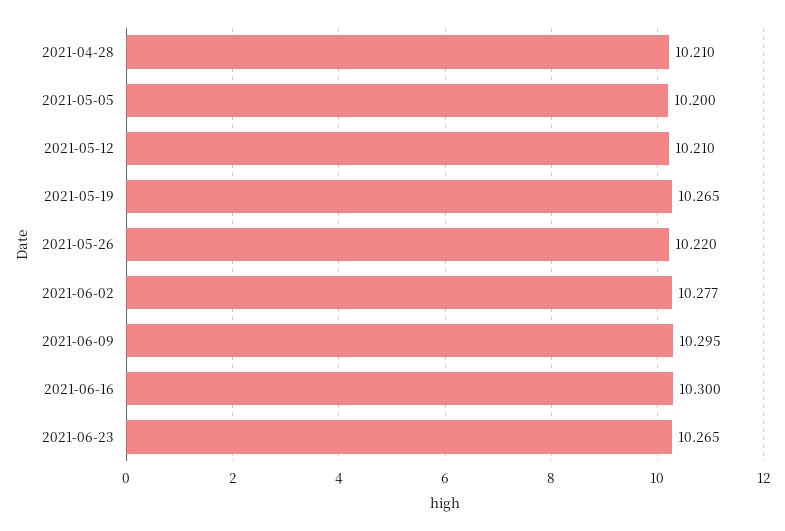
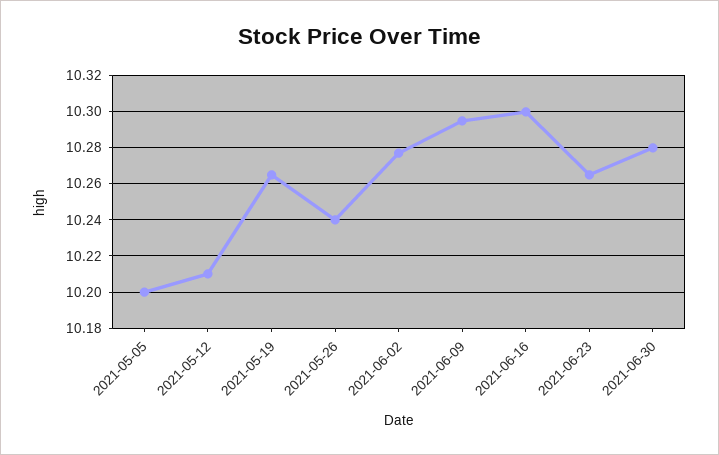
2021-04-28: 10.21 -> none
2021-05-26: 10.22 -> 10.24
2021-06-30: none -> 10.28

